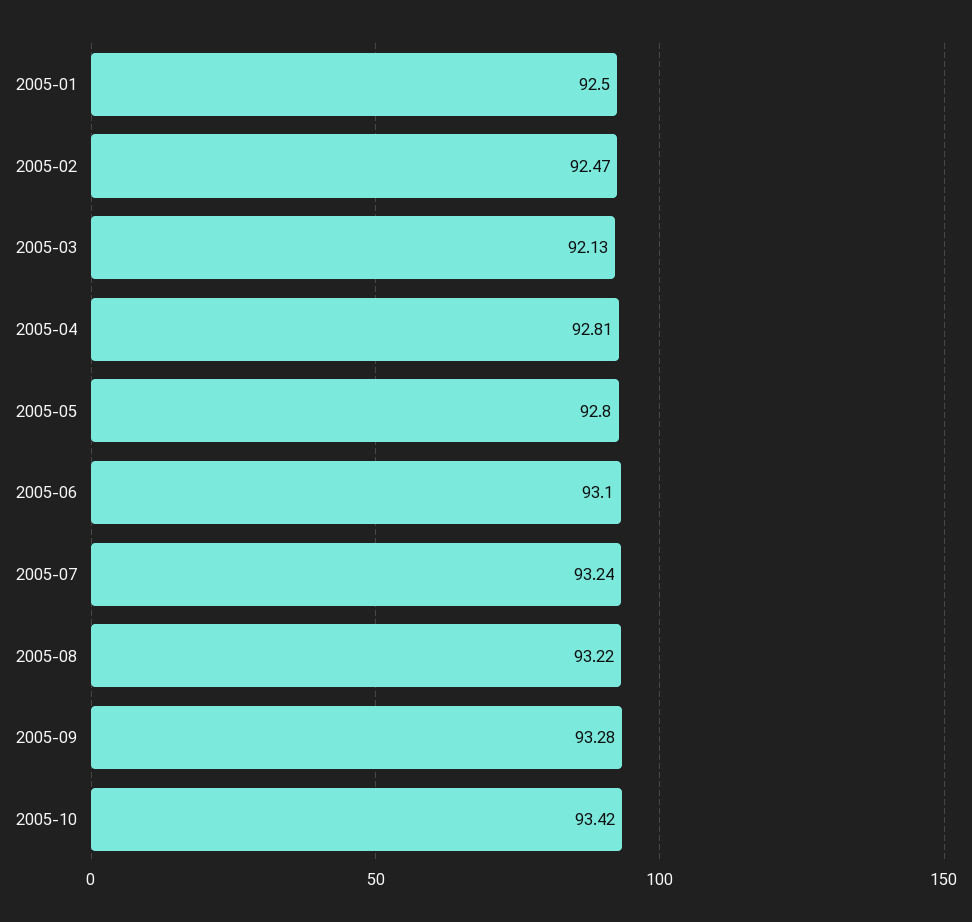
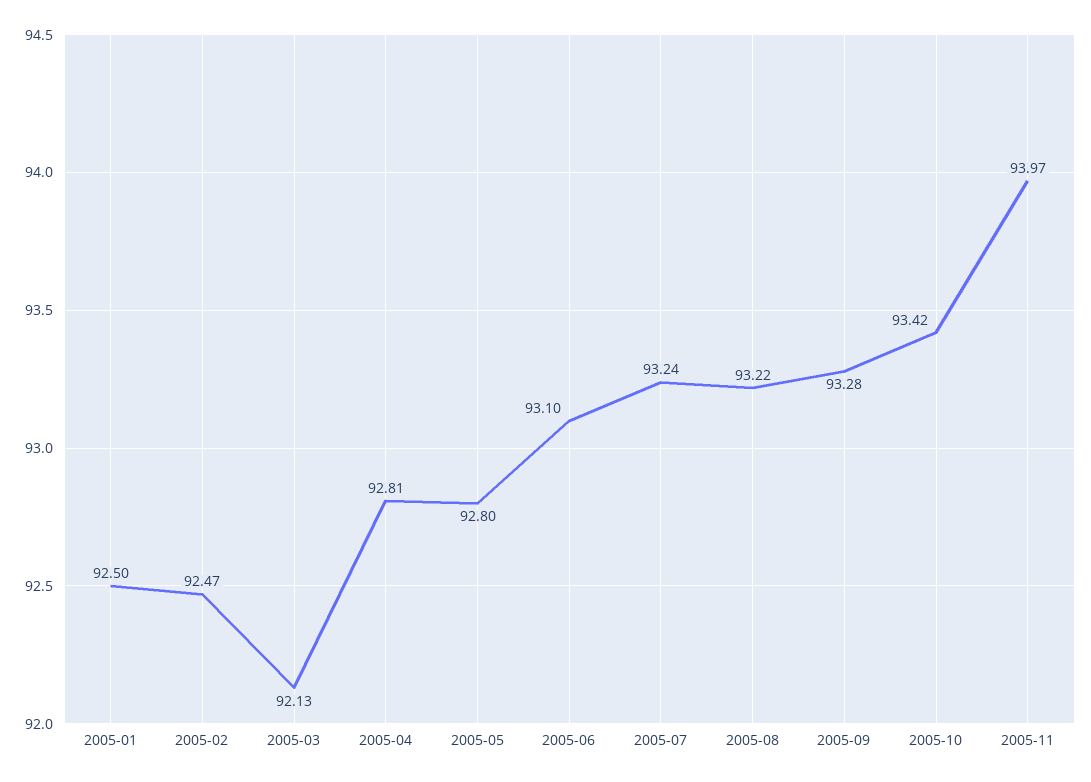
2005-11: none -> 93.97

